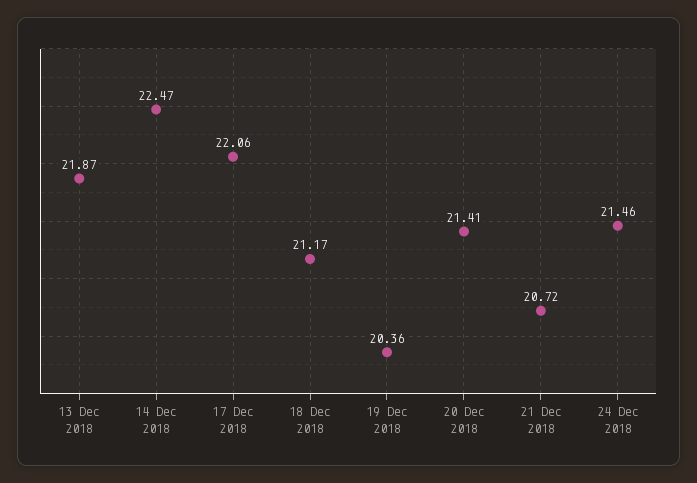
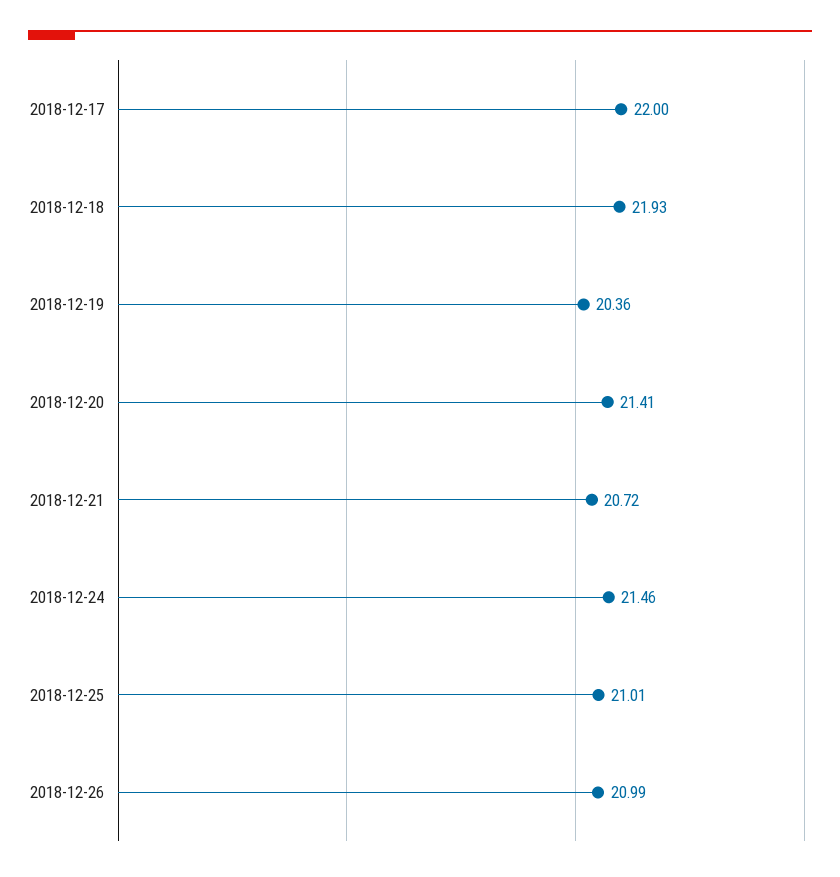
13 Dec 2018: 21.87 -> none
14 Dec 2018: 22.47 -> none
17 Dec 2018: 22.06 -> 22
18 Dec 2018: 21.17 -> 21.93
2018-12-25: none -> 21.01
2018-12-26: none -> 20.99

